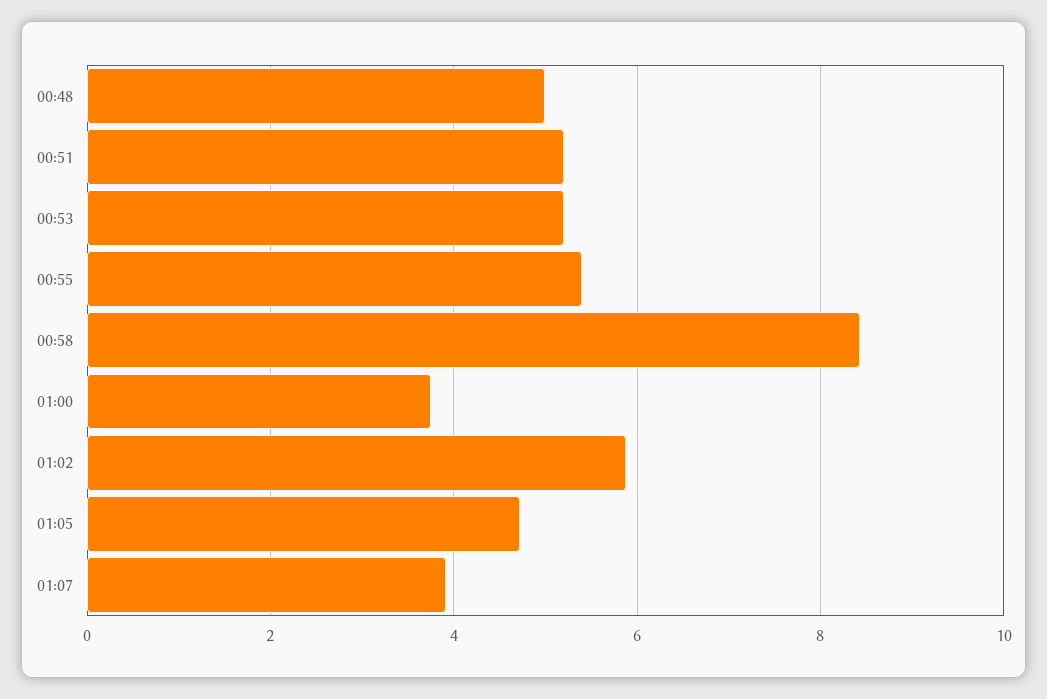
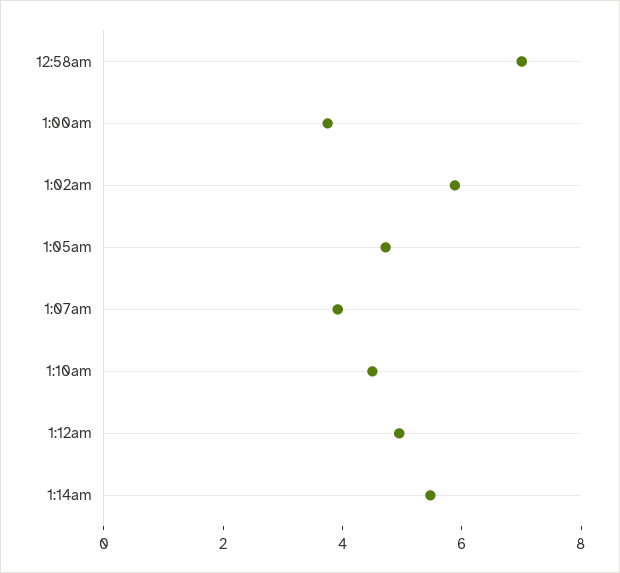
00:48: 5 -> none
00:51: 5.2 -> none
00:53: 5.2 -> none
00:55: 5.4 -> none
00:58: 8.4 -> 7
1:10am: none -> 4.5
1:12am: none -> 5
1:14am: none -> 5.5

